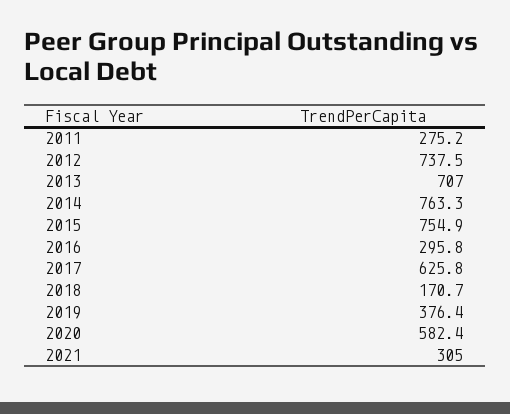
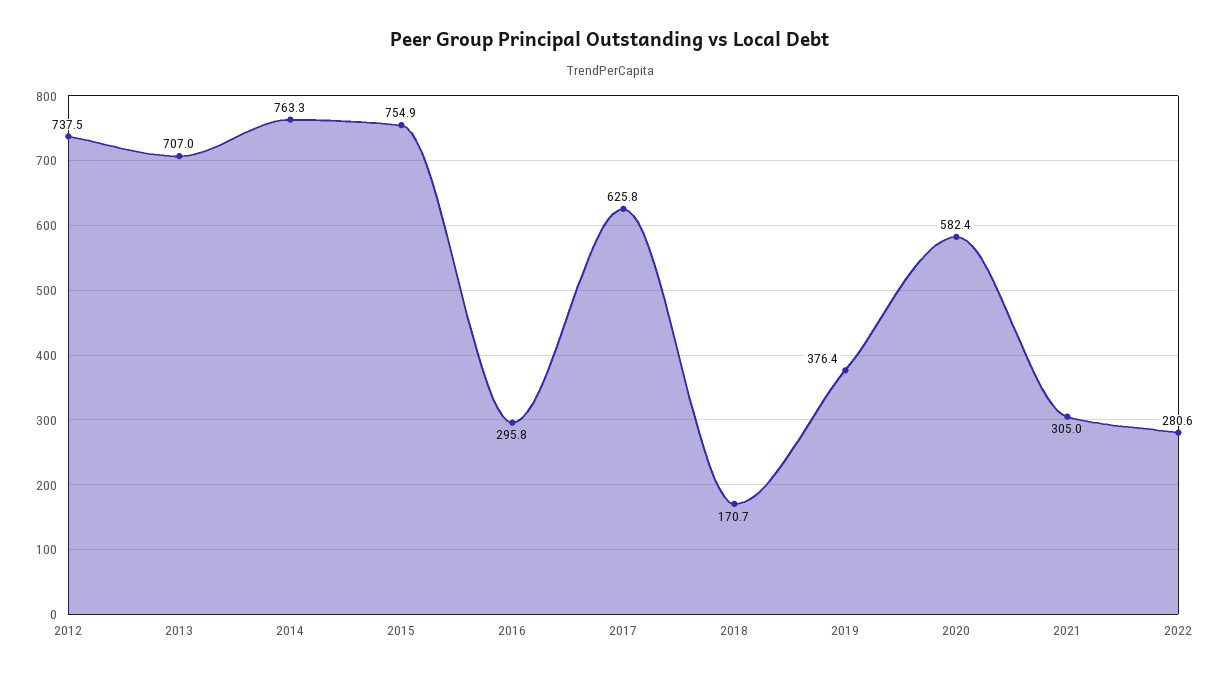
2011: 275.2 -> none
2022: none -> 280.6

